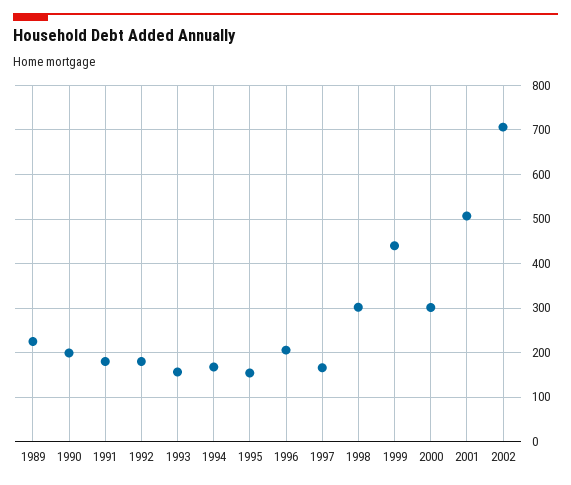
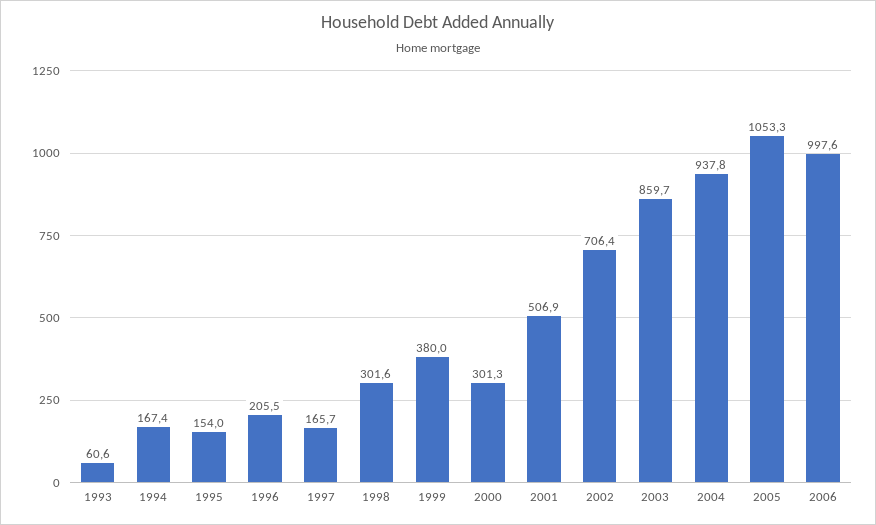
1989: 220 -> none
1990: 200 -> none
1991: 180 -> none
1992: 180 -> none
1993: 160 -> 60.6
1999: 440 -> 380
2003: none -> 859.7
2004: none -> 937.8
2005: none -> 1053.3
2006: none -> 997.6

